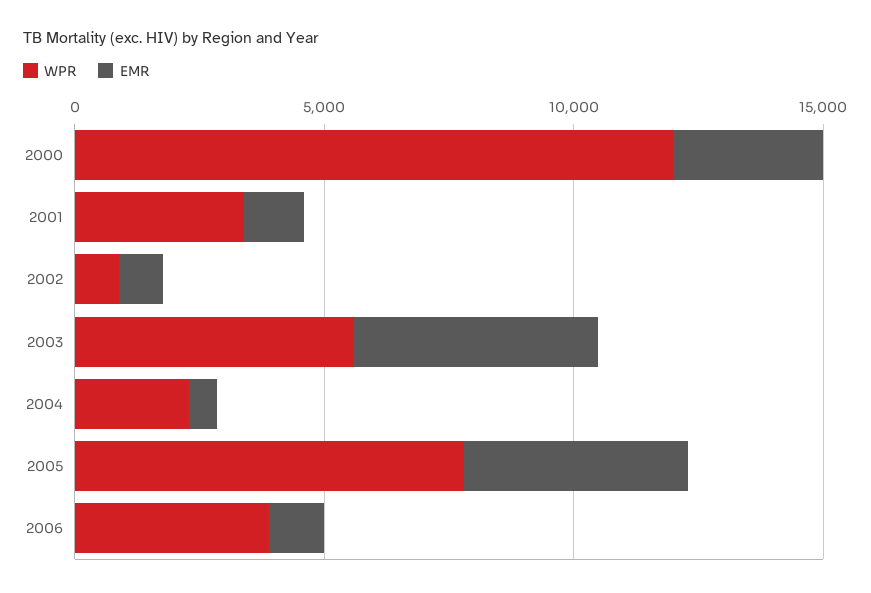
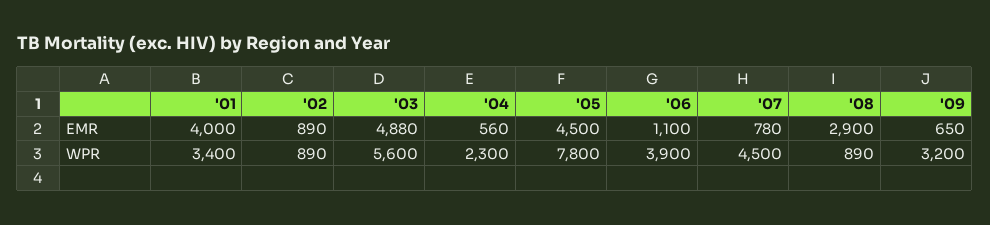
WPR, 2000: 12000 -> none
EMR, 2000: 3000 -> none
EMR, 2001: 1000 -> 4000
EMR, '07: none -> 780
EMR, '08: none -> 2900
EMR, '09: none -> 650
WPR, '07: none -> 4500
WPR, '08: none -> 890
WPR, '09: none -> 3200

